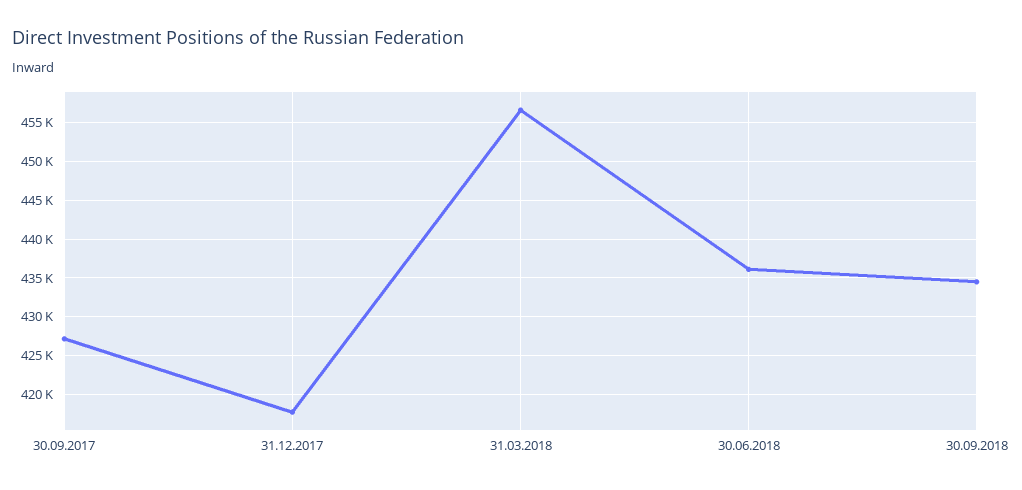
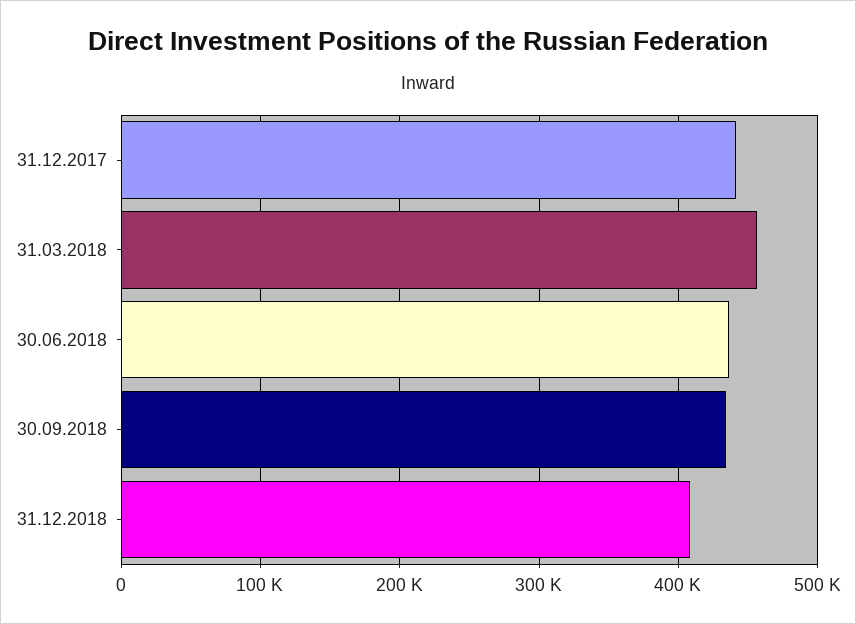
30.09.2017: 427000 -> none
31.12.2017: 418000 -> 440000
31.12.2018: none -> 410000

